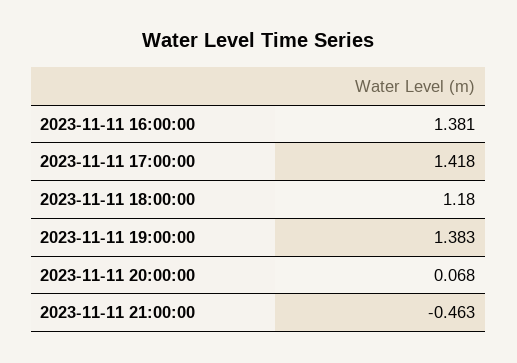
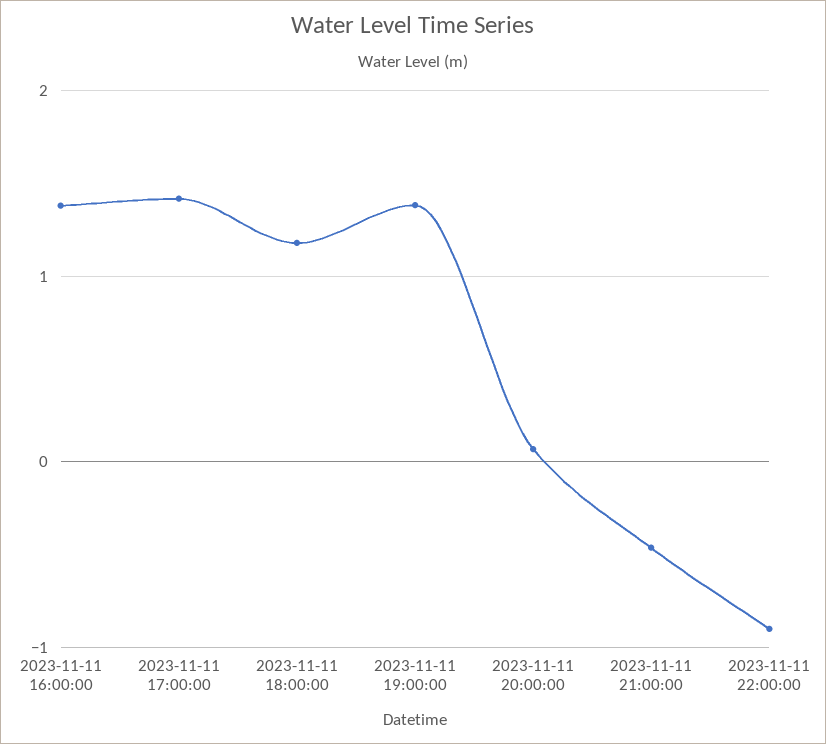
2023-11-11 22:00:00: none -> -0.9

